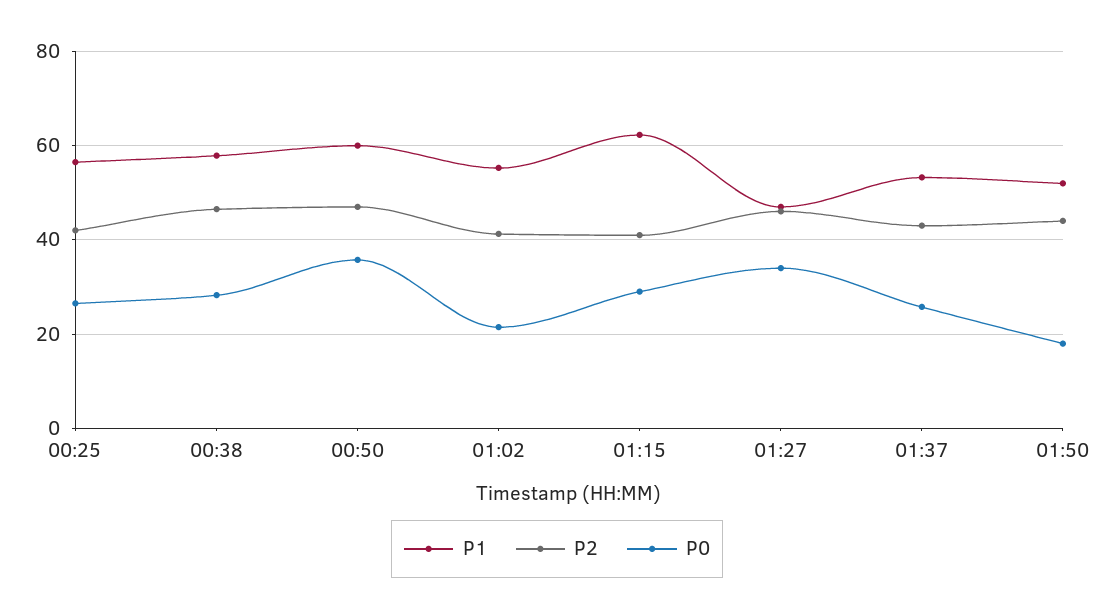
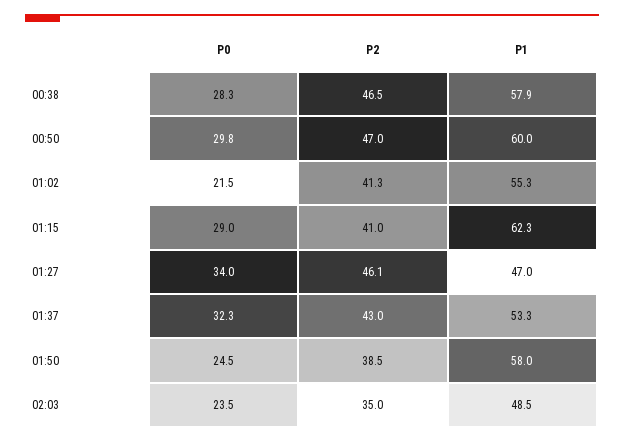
P1, 00:25: 56 -> none
P2, 00:25: 42 -> none
P0, 00:25: 26 -> none
P0, 00:50: 36 -> 29.8
P0, 01:37: 26 -> 32.3
P1, 01:50: 52 -> 58
P2, 01:50: 44 -> 38.5
P0, 01:50: 18 -> 24.5
P0, 02:03: none -> 23.5
P2, 02:03: none -> 35
P1, 02:03: none -> 48.5

